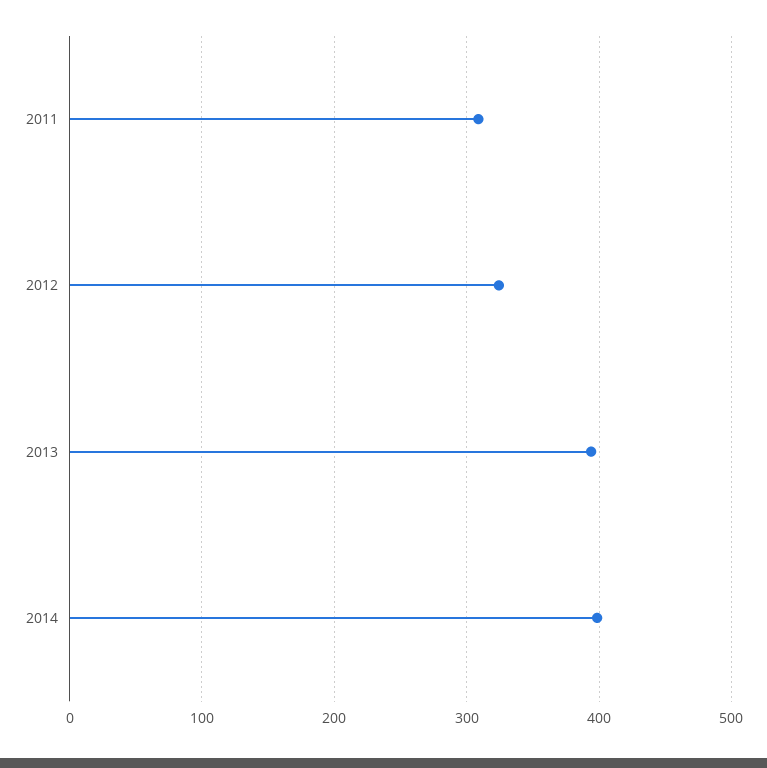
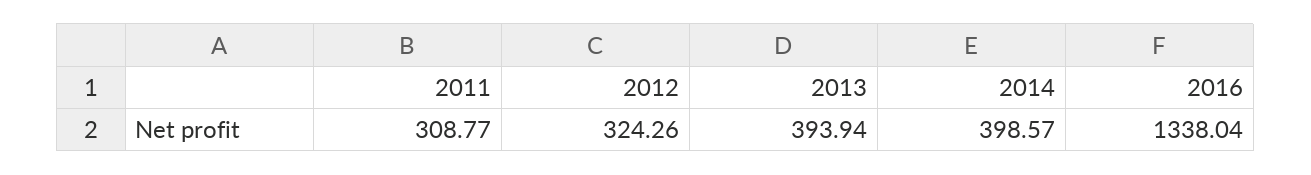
2016: none -> 1338.04

